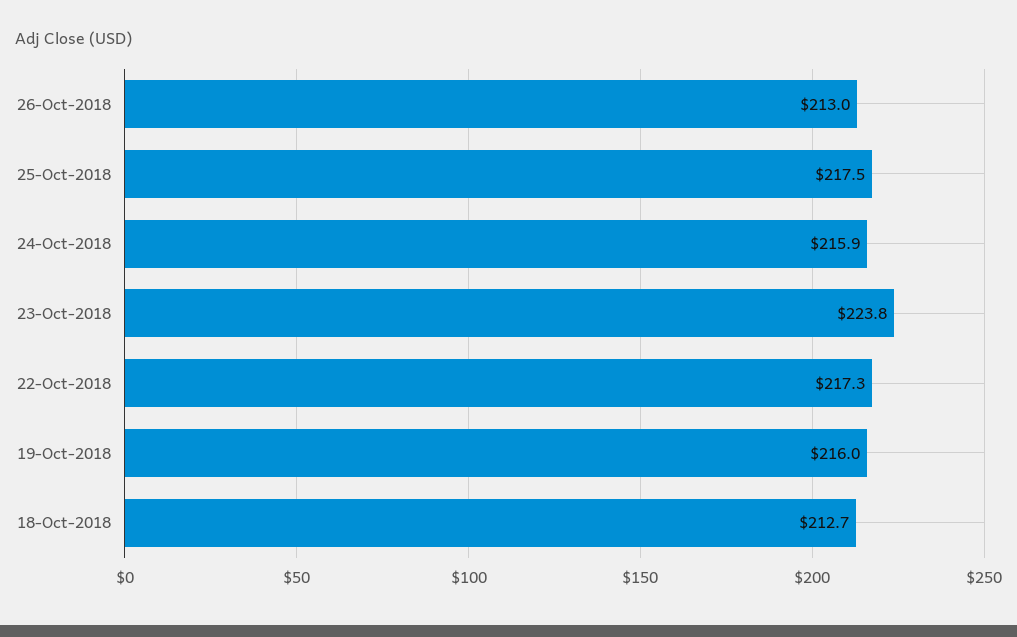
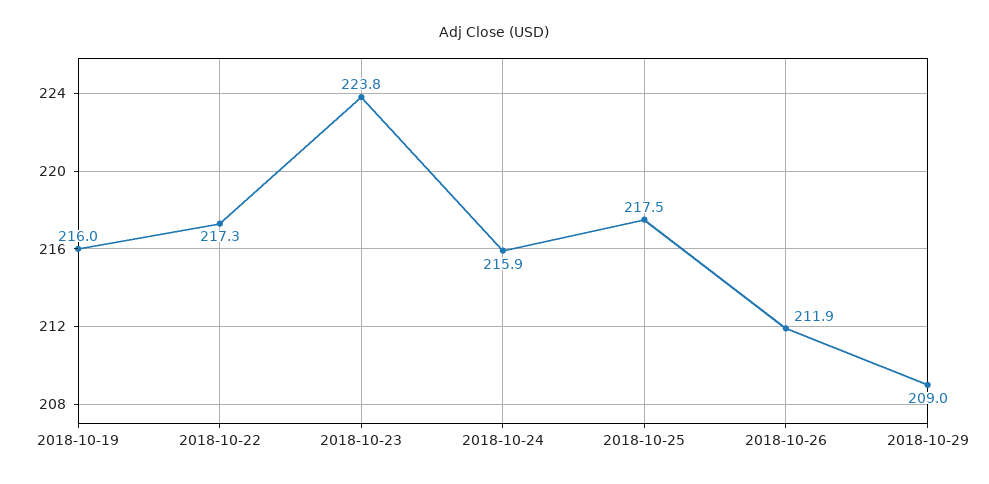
26-Oct-2018: 213 -> 211.9
18-Oct-2018: 212.7 -> none
2018-10-29: none -> 209

